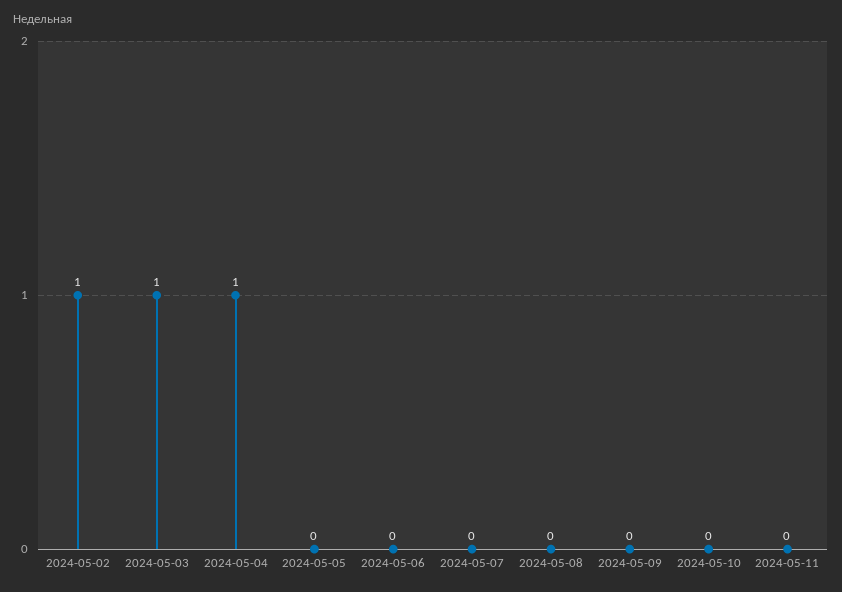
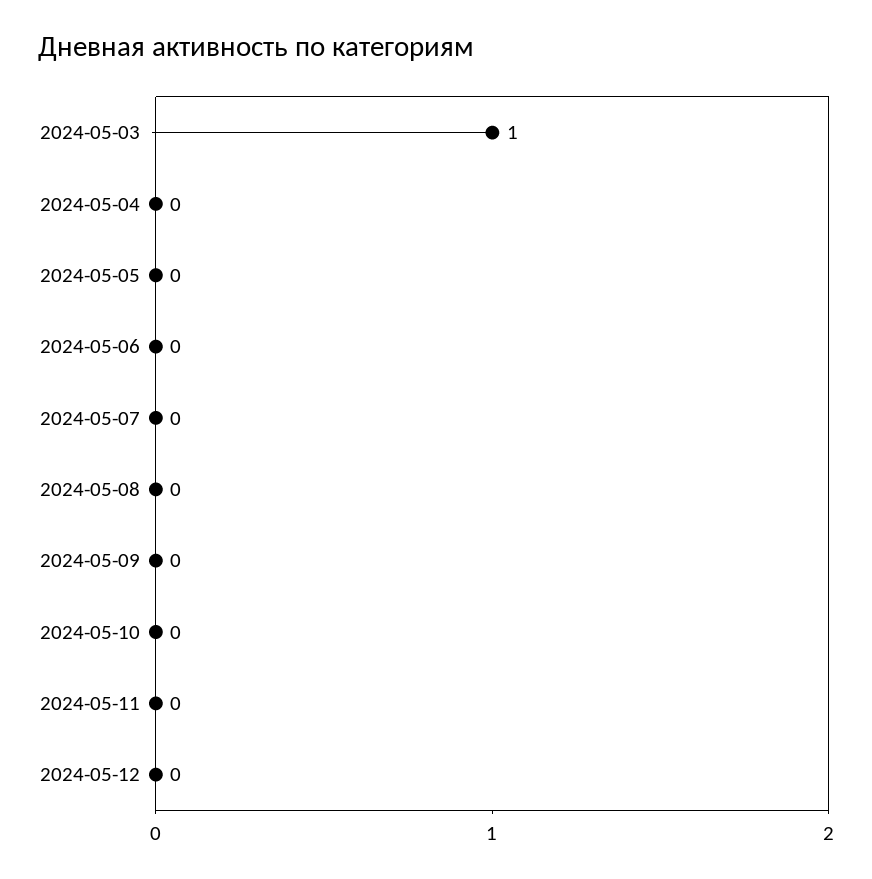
2024-05-02: 1 -> none
2024-05-04: 1 -> 0
2024-05-12: none -> 0

